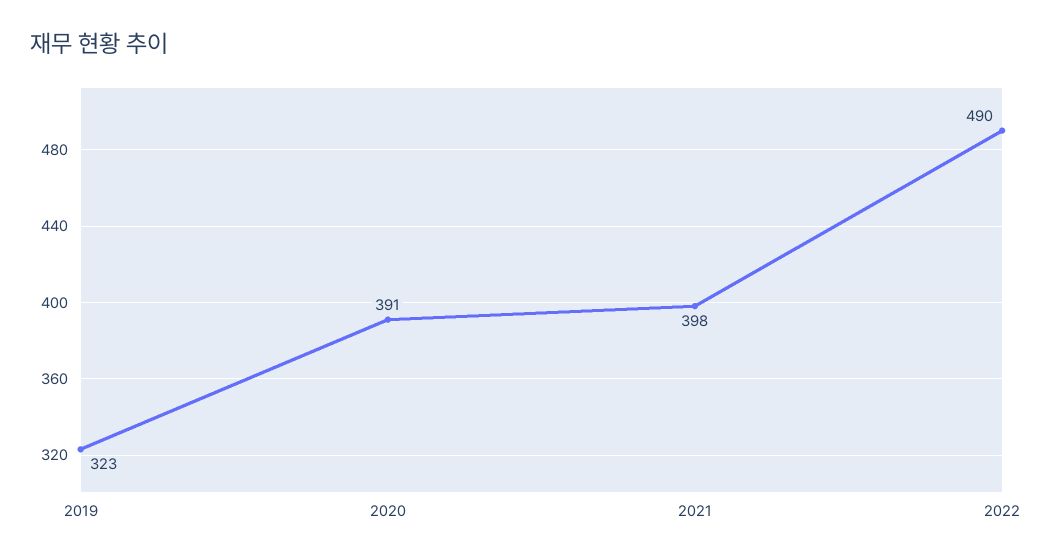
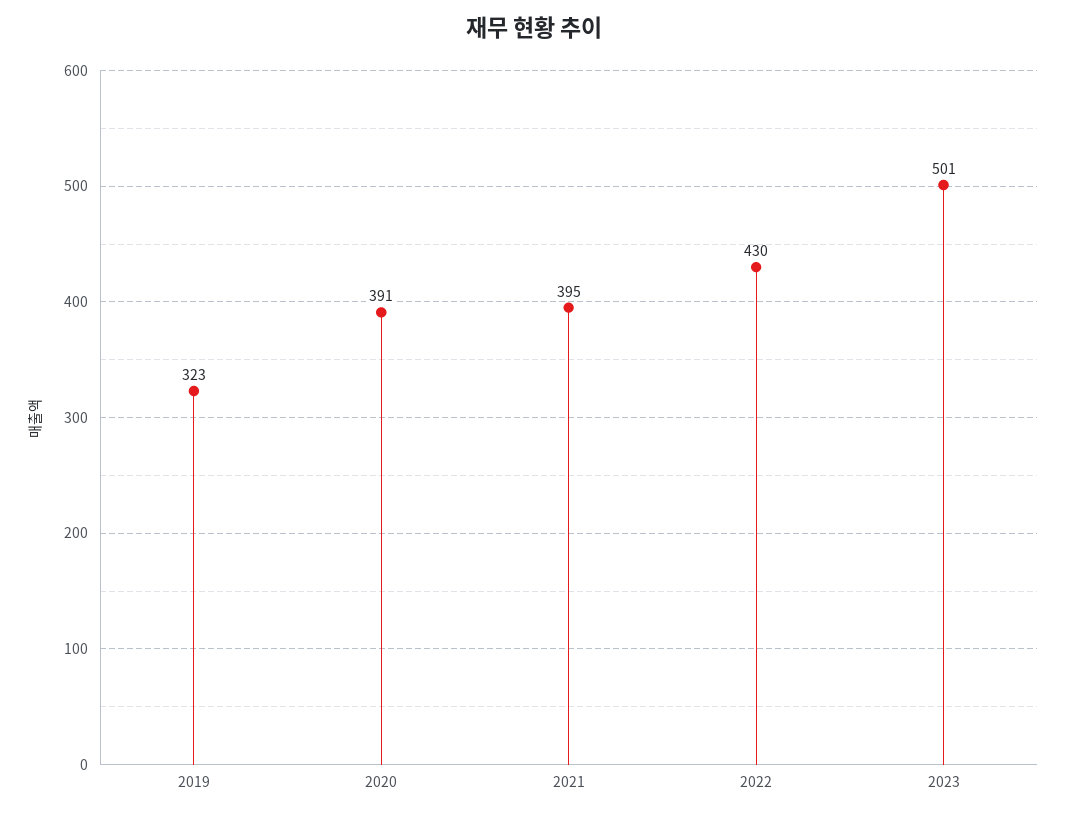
2021: 398 -> 395
2022: 490 -> 430
2023: none -> 501

